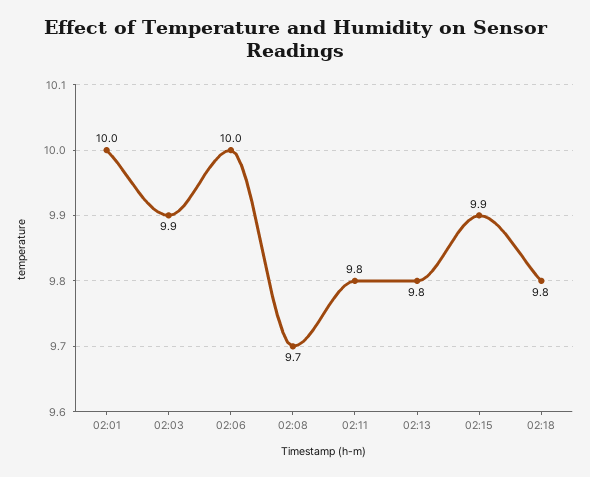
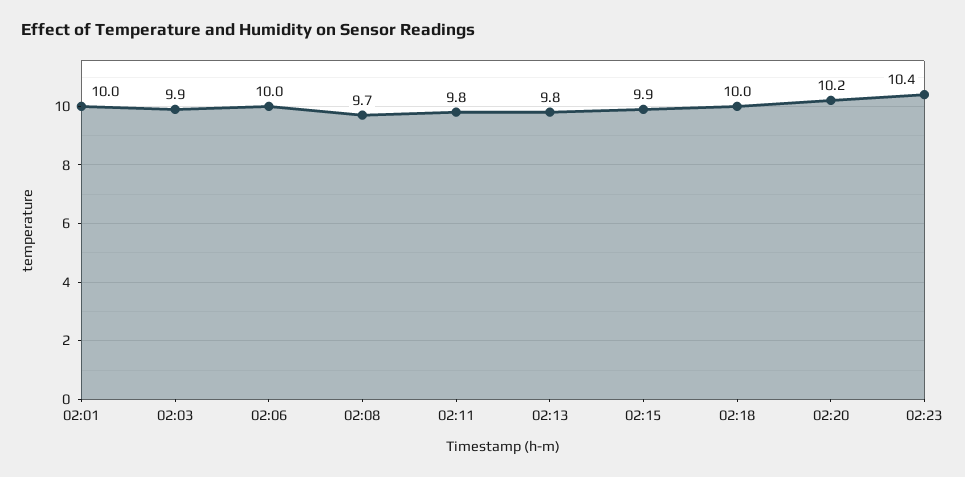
02:18: 9.8 -> 10
02:20: none -> 10.2
02:23: none -> 10.4

